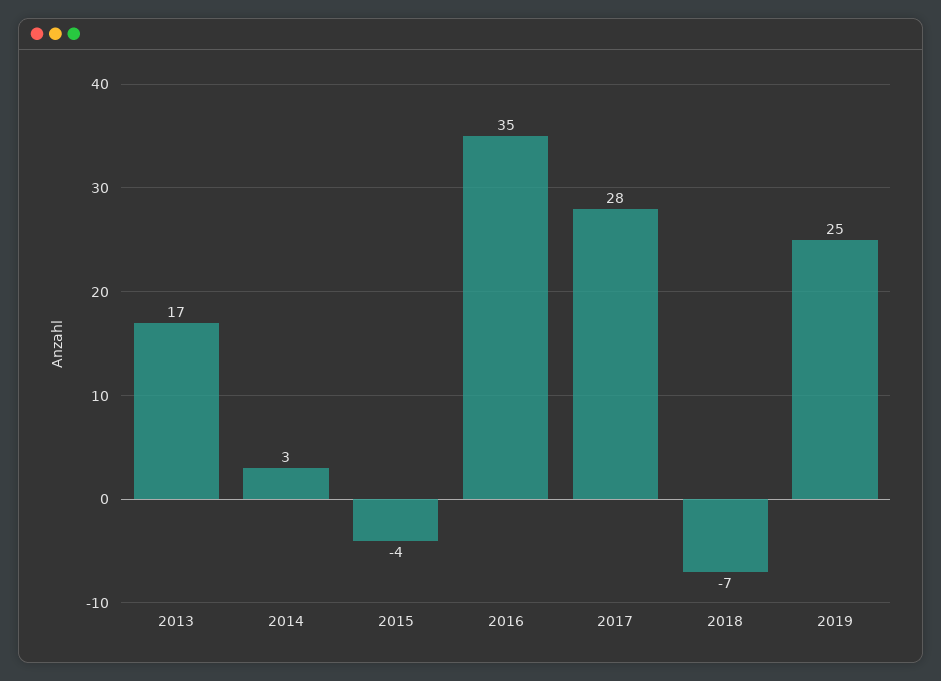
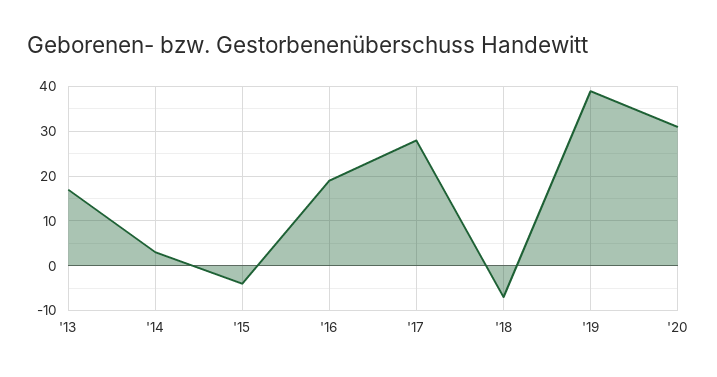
2016: 35 -> 20
2019: 25 -> 40
'20: none -> 30

